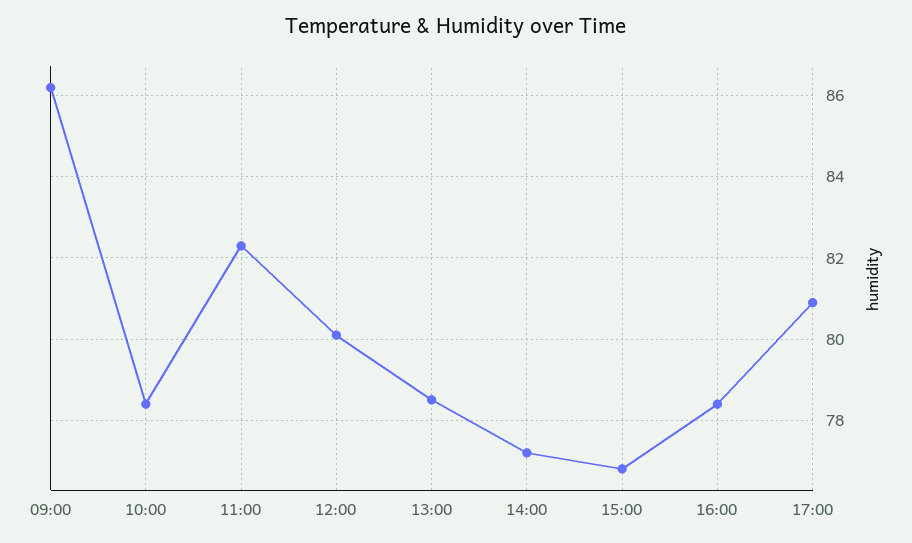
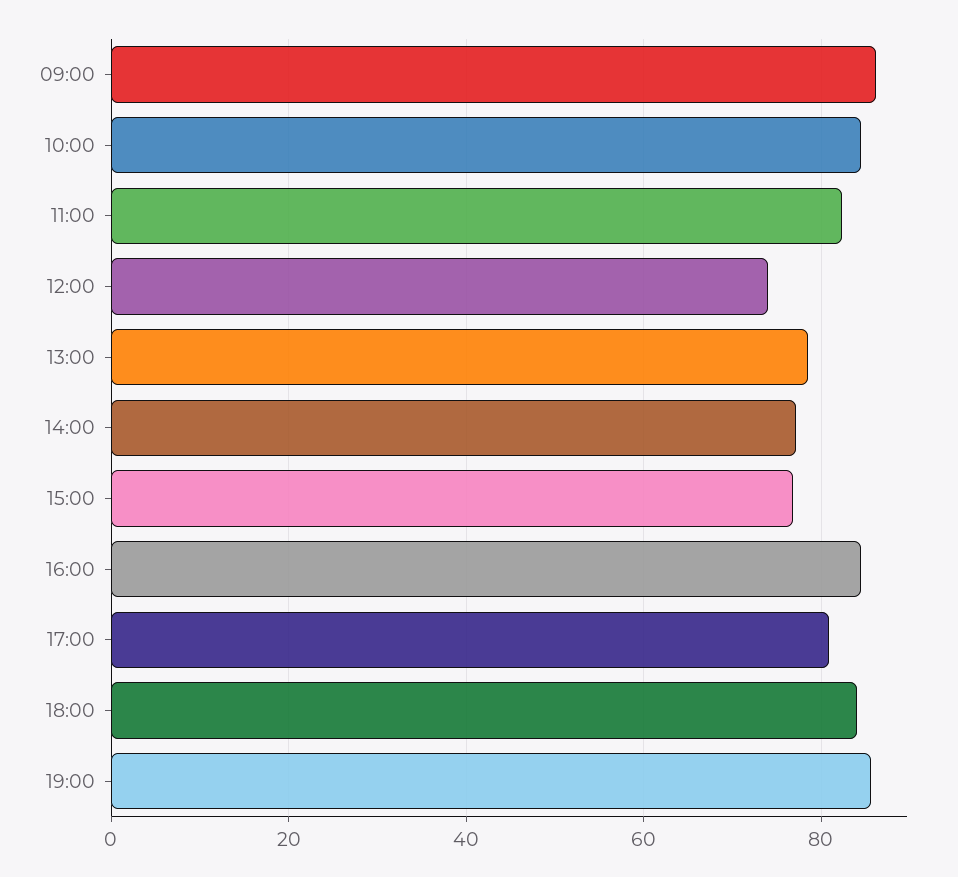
10:00: 78.5 -> 84
12:00: 80 -> 74
16:00: 78.5 -> 84
18:00: none -> 84
19:00: none -> 86

